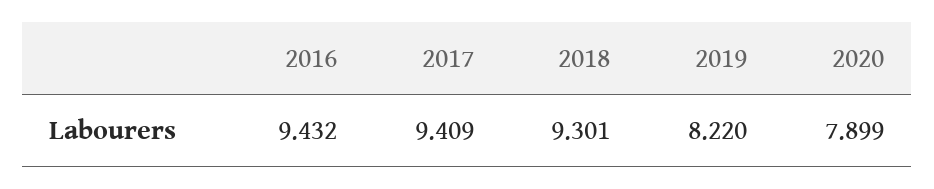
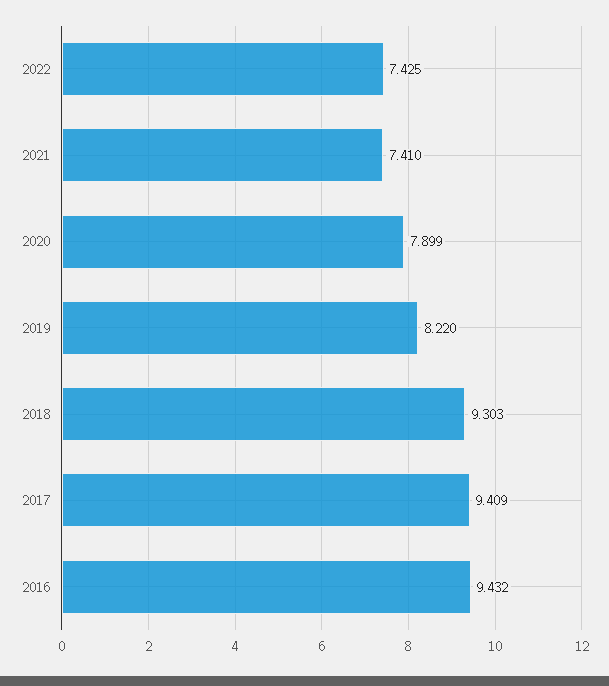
2018: 9.301 -> 9.303
2022: none -> 7.425
2021: none -> 7.41

